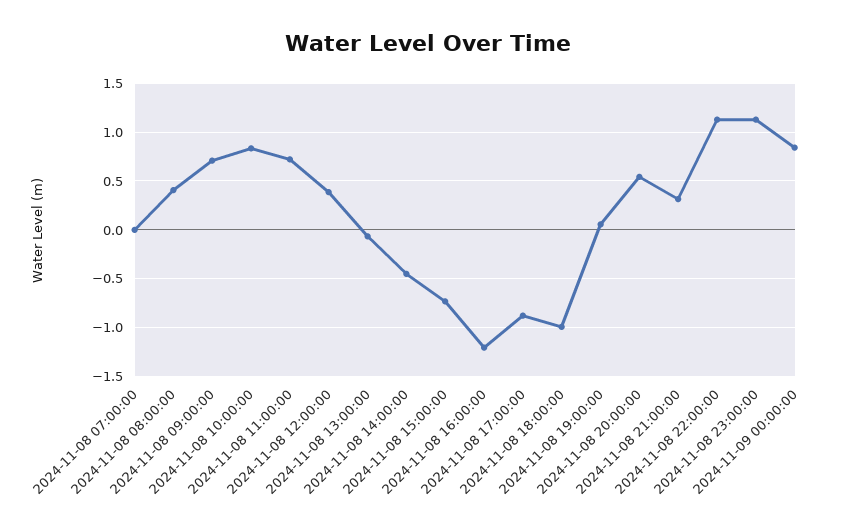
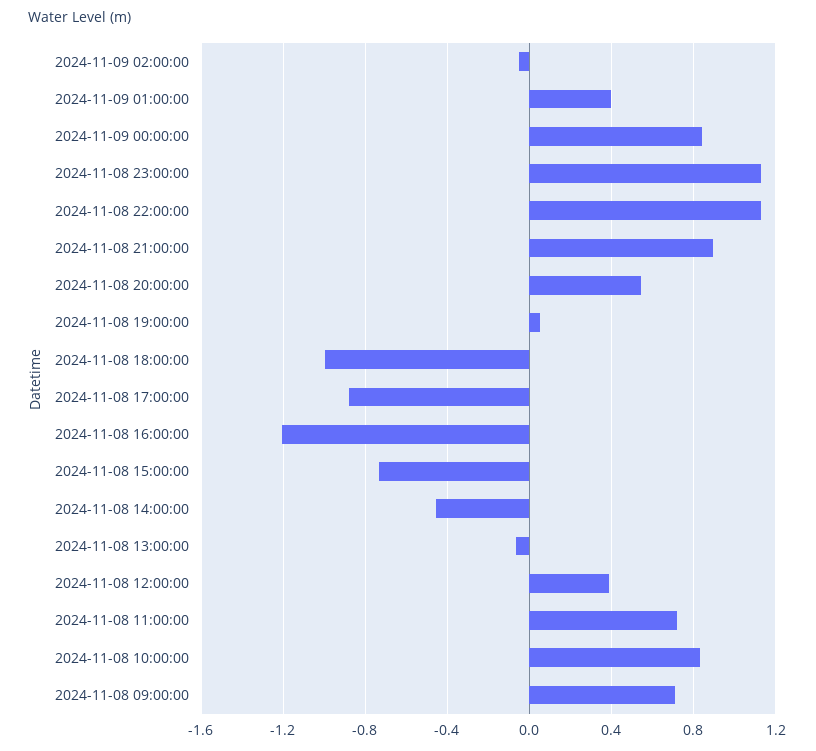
2024-11-08 07:00:00: 0 -> none
2024-11-08 08:00:00: 0.4 -> none
2024-11-08 21:00:00: 0.3 -> 0.9
2024-11-09 02:00:00: none -> -0.05
2024-11-09 01:00:00: none -> 0.4

